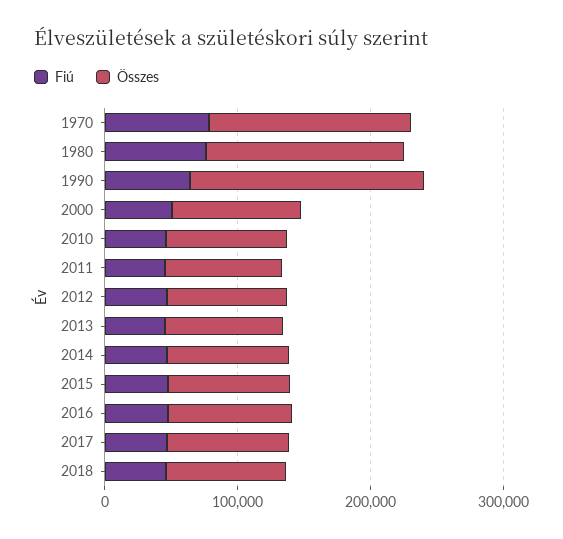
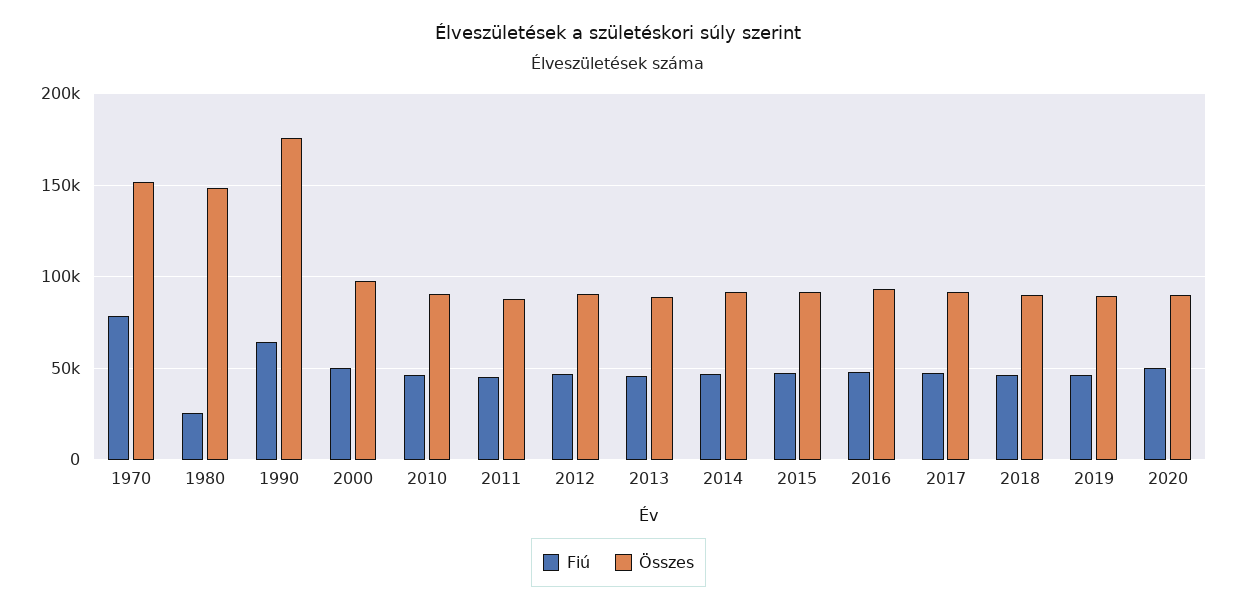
Fiú, 1980: 80000 -> 25000
Fiú, 2019: none -> 45000
Összes, 2019: none -> 90000
Fiú, 2020: none -> 50000
Összes, 2020: none -> 90000

